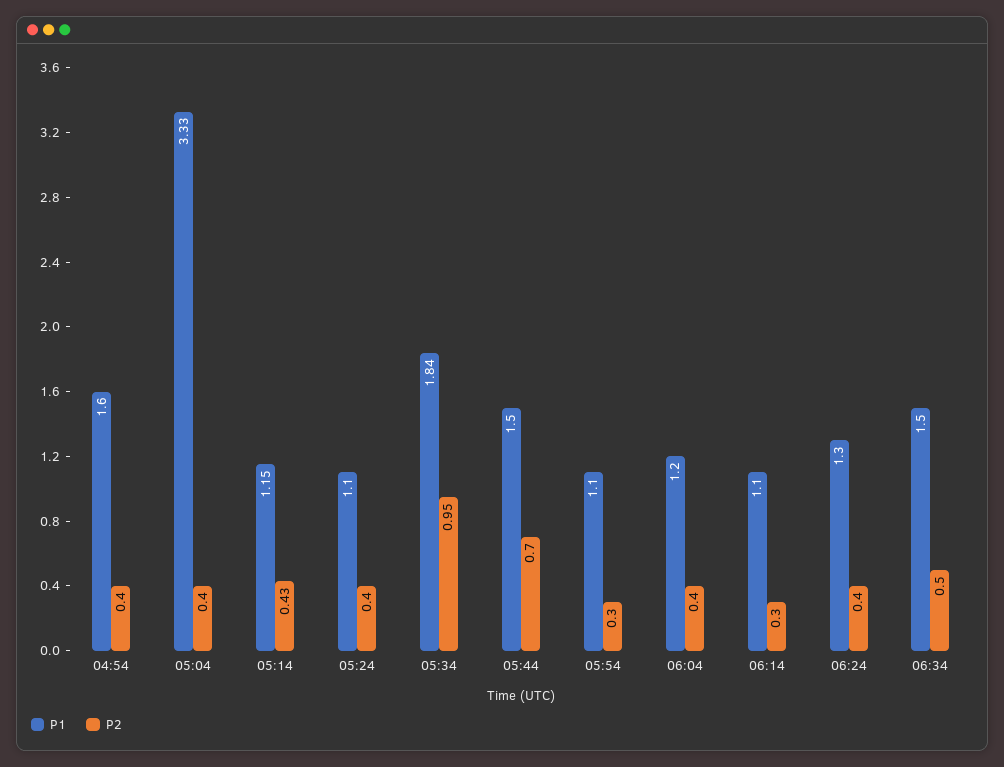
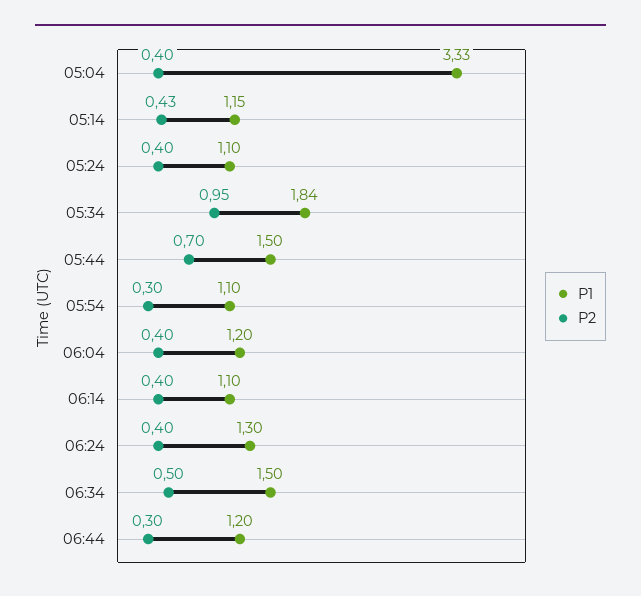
P1, 04:54: 1.6 -> none
P2, 04:54: 0.4 -> none
P2, 06:14: 0.3 -> 0.4
P1, 06:44: none -> 1.2
P2, 06:44: none -> 0.3

